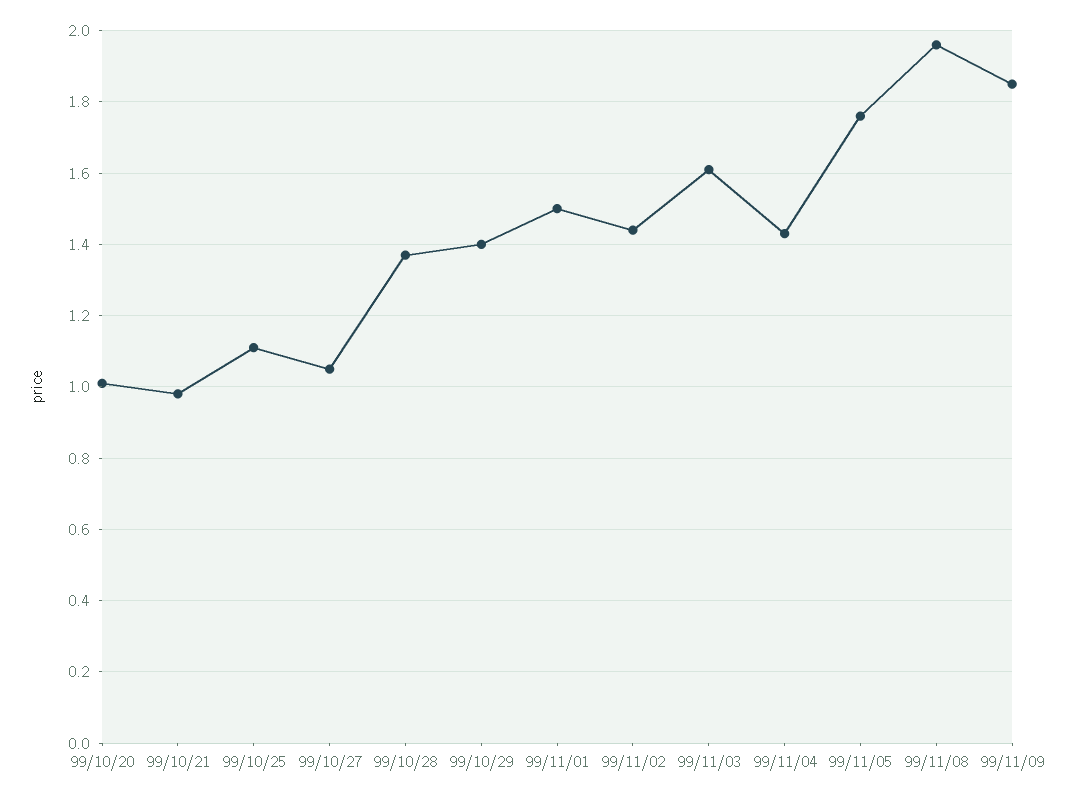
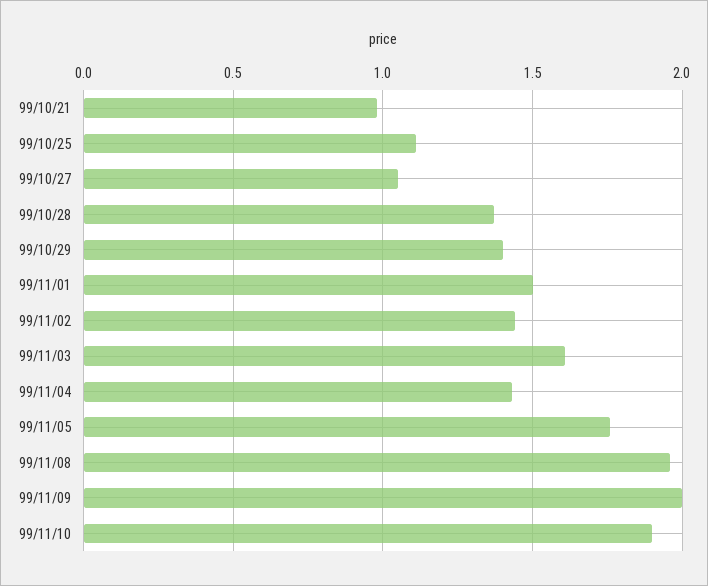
99/10/20: 1 -> none
99/11/09: 1.85 -> 2
99/11/10: none -> 1.9

